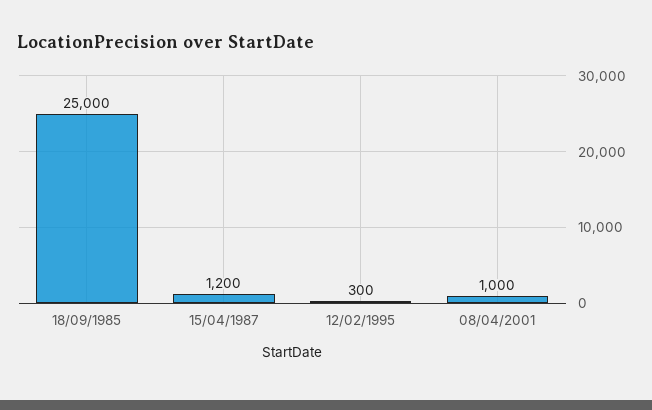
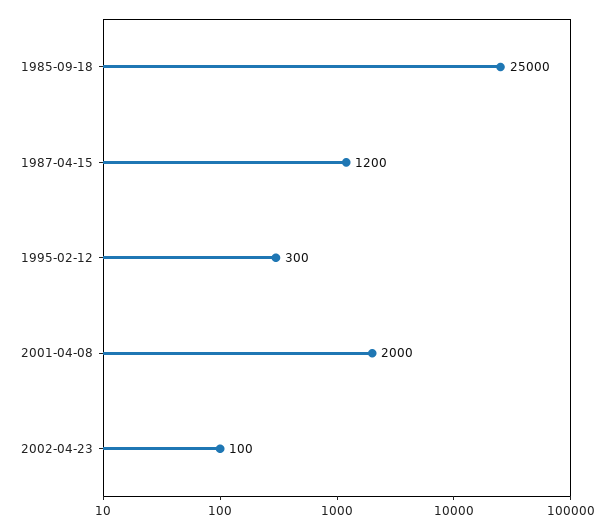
08/04/2001: 1000 -> 2000
2002-04-23: none -> 100

